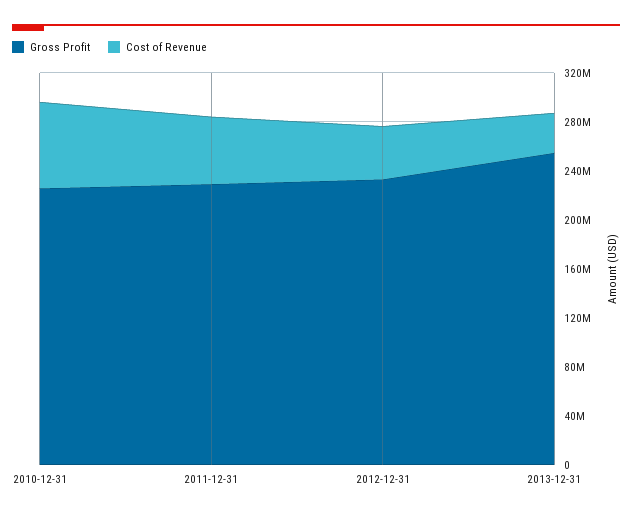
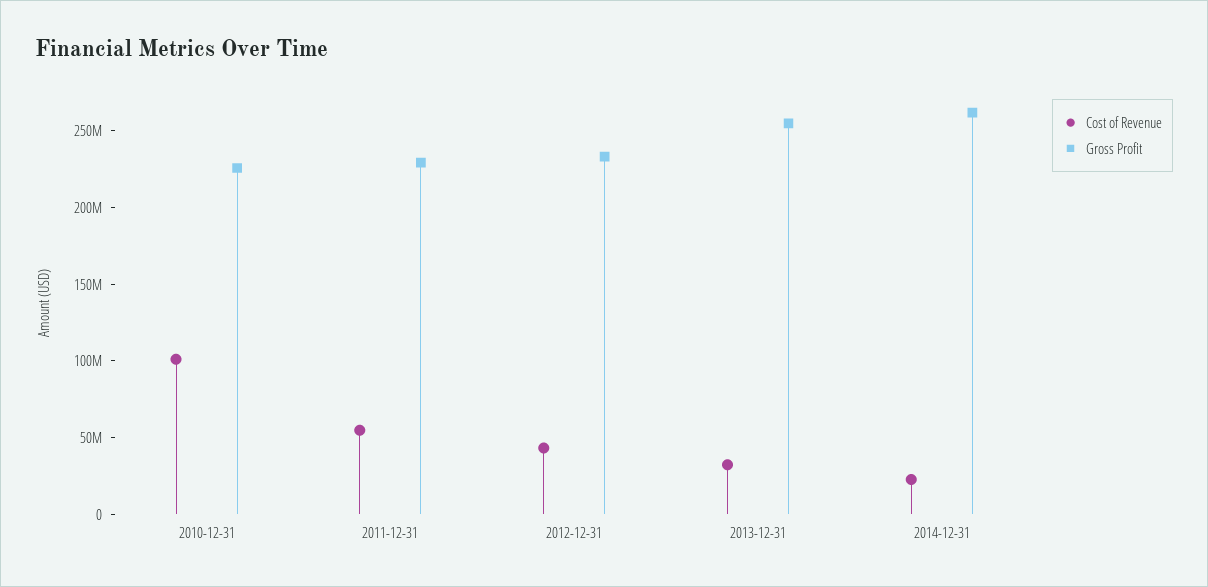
Cost of Revenue, 2010-12-31: 70000000 -> 100000000
Cost of Revenue, 2014-12-31: none -> 20000000
Gross Profit, 2014-12-31: none -> 260000000

